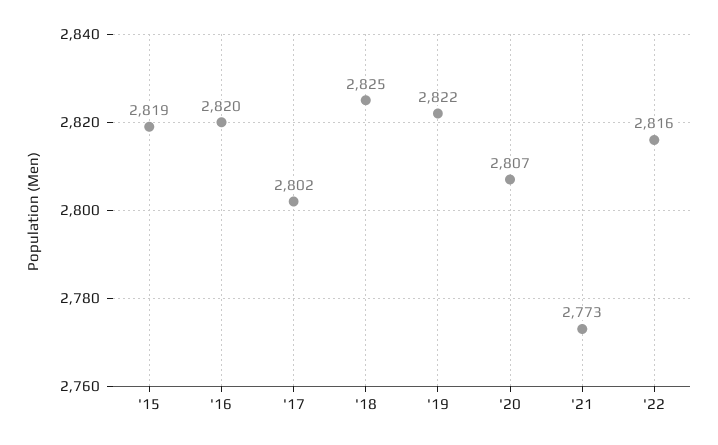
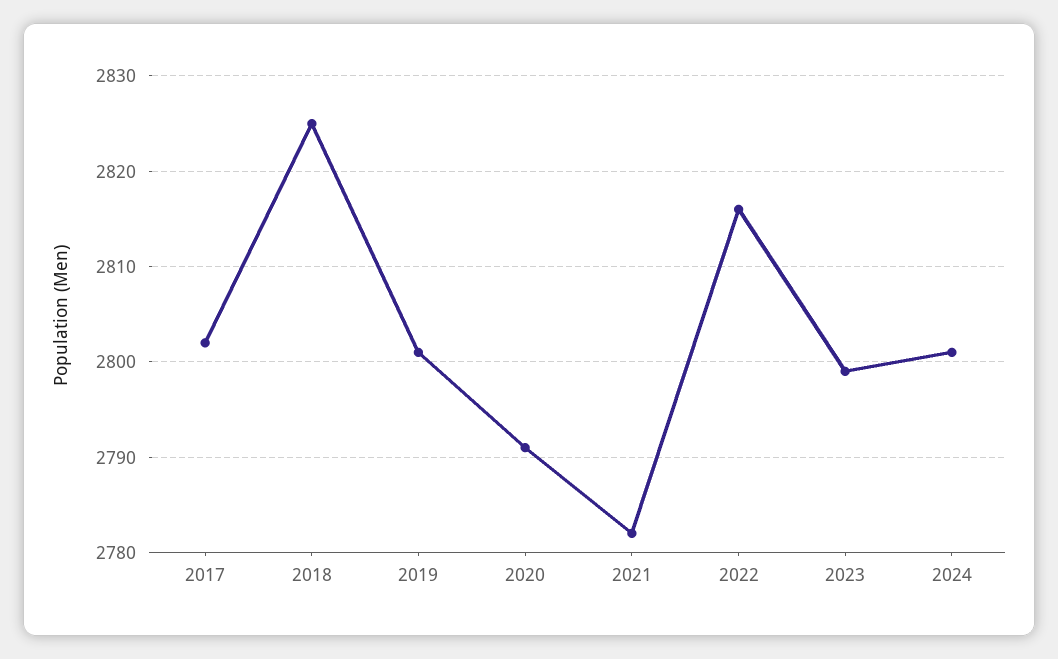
'15: 2819 -> none
'16: 2820 -> none
'19: 2822 -> 2801
'20: 2807 -> 2791
'21: 2773 -> 2782
2023: none -> 2799
2024: none -> 2801

